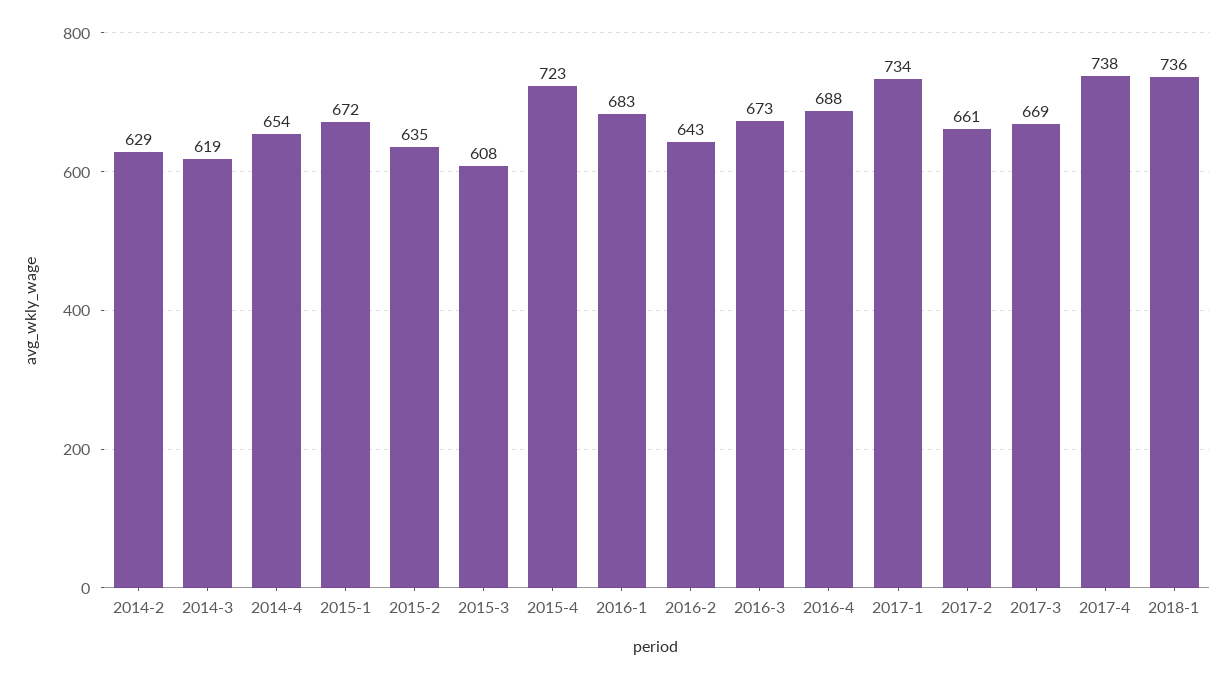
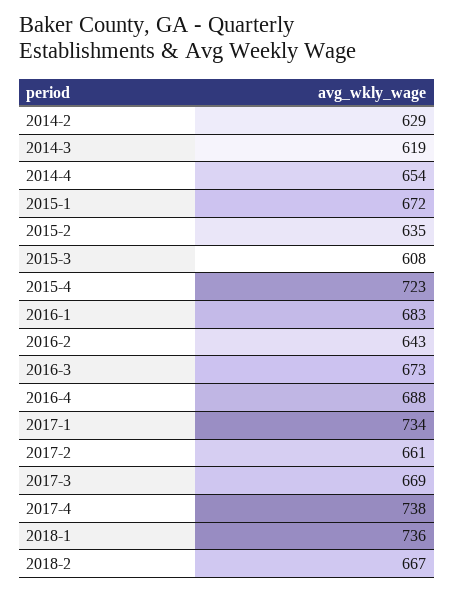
2018-2: none -> 667

